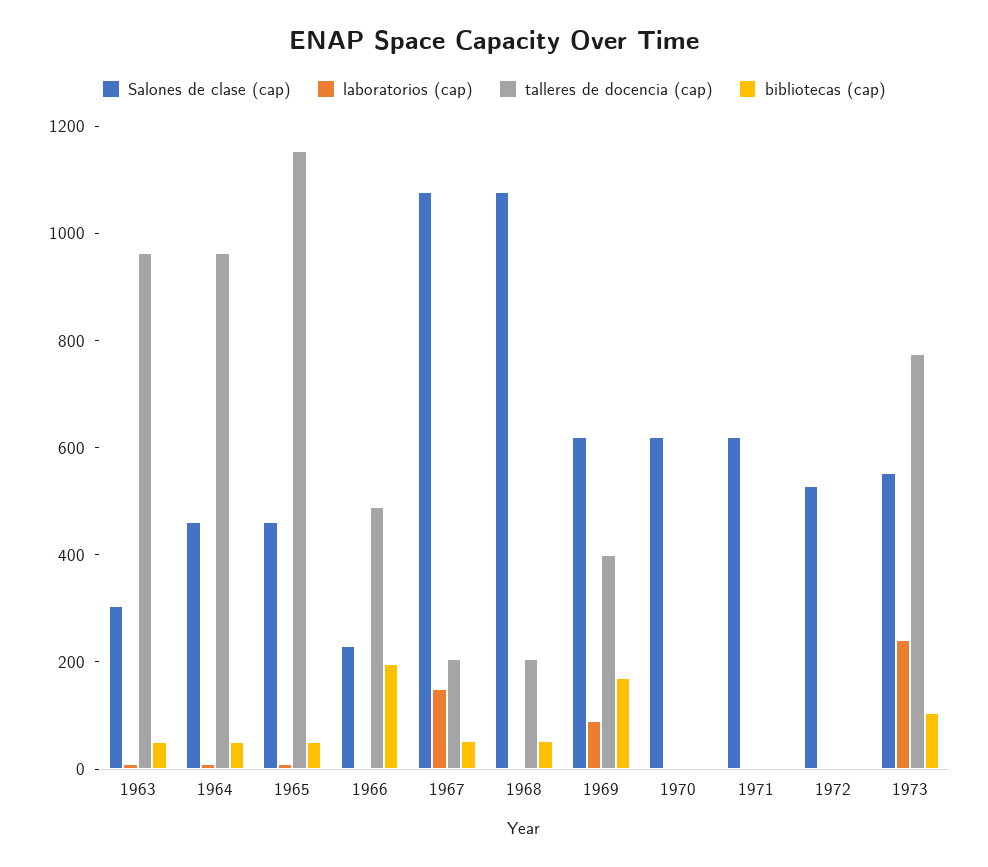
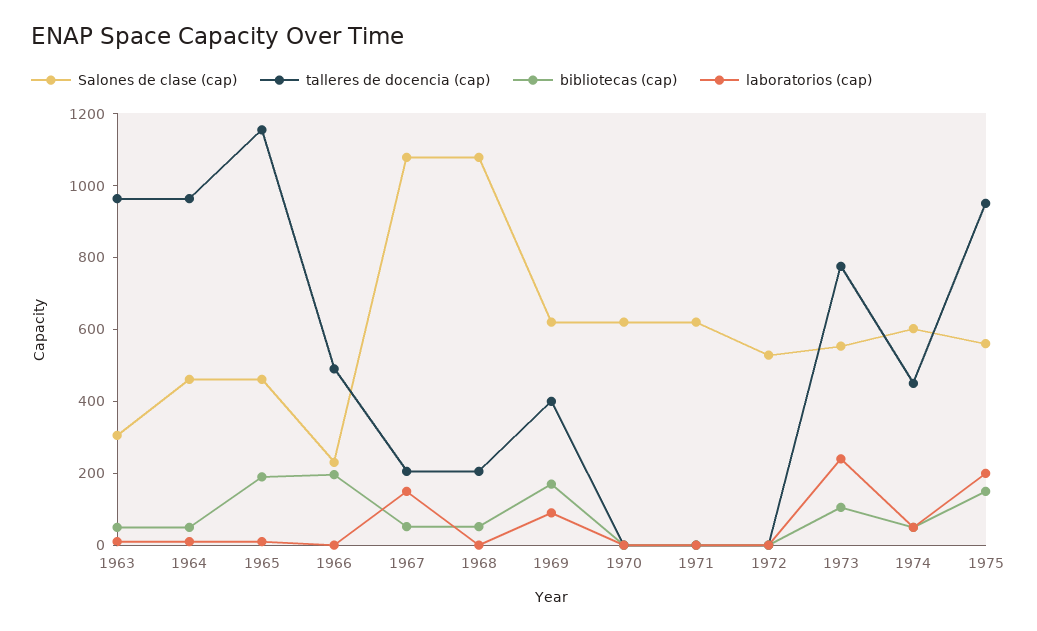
bibliotecas (cap), 1965: 50 -> 200
Salones de clase (cap), 1974: none -> 600
talleres de docencia (cap), 1974: none -> 450
bibliotecas (cap), 1974: none -> 50
laboratorios (cap), 1974: none -> 50
Salones de clase (cap), 1975: none -> 550
talleres de docencia (cap), 1975: none -> 950
bibliotecas (cap), 1975: none -> 150
laboratorios (cap), 1975: none -> 200

